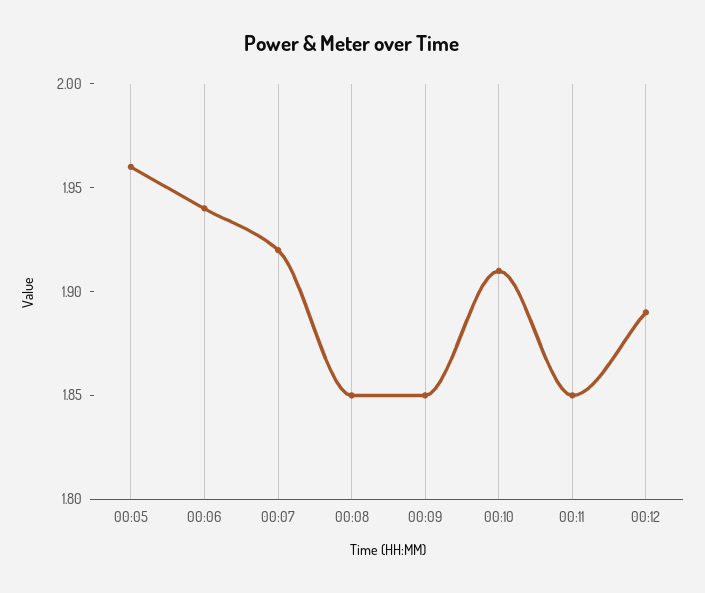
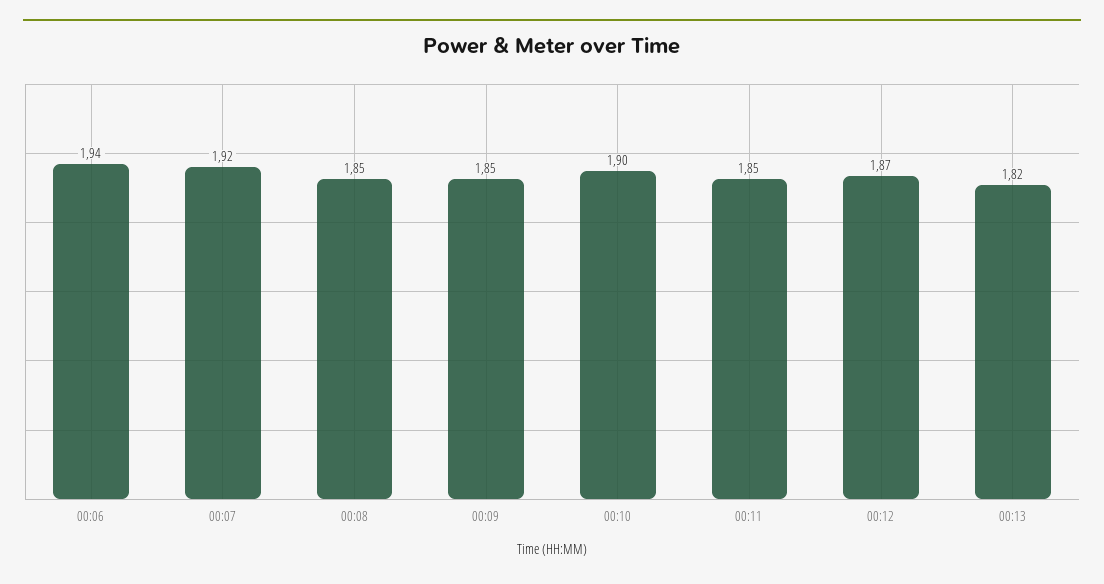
00:05: 1.96 -> none
00:10: 1.91 -> 1.9
00:12: 1.89 -> 1.87
00:13: none -> 1.82

